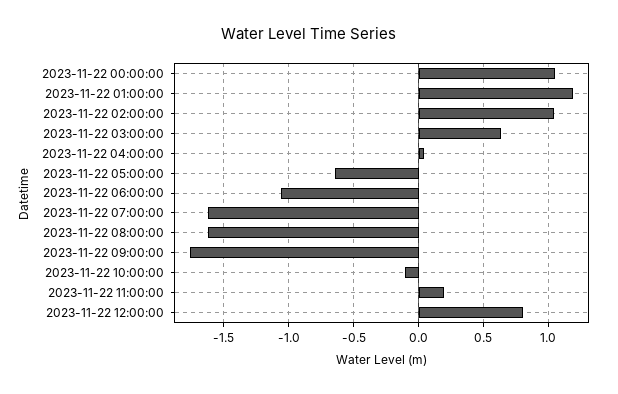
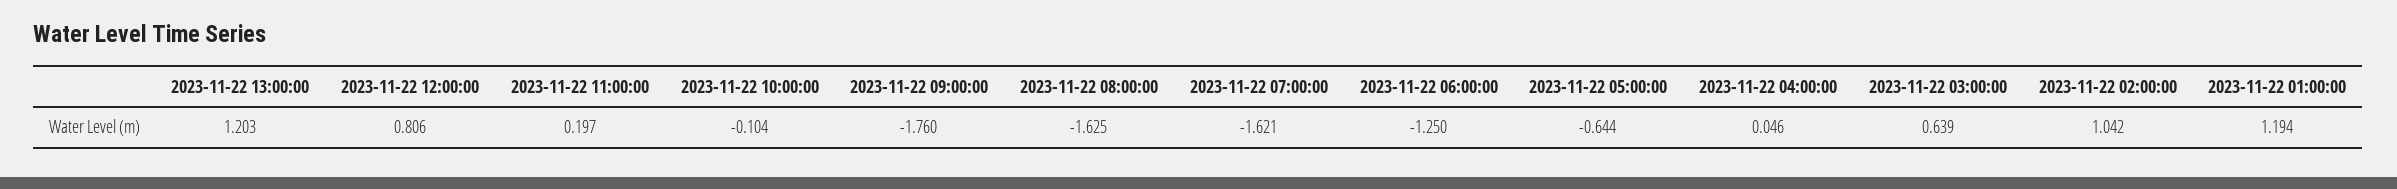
2023-11-22 00:00:00: 1.05 -> none
2023-11-22 06:00:00: -1.05 -> -1.25
2023-11-22 13:00:00: none -> 1.203

